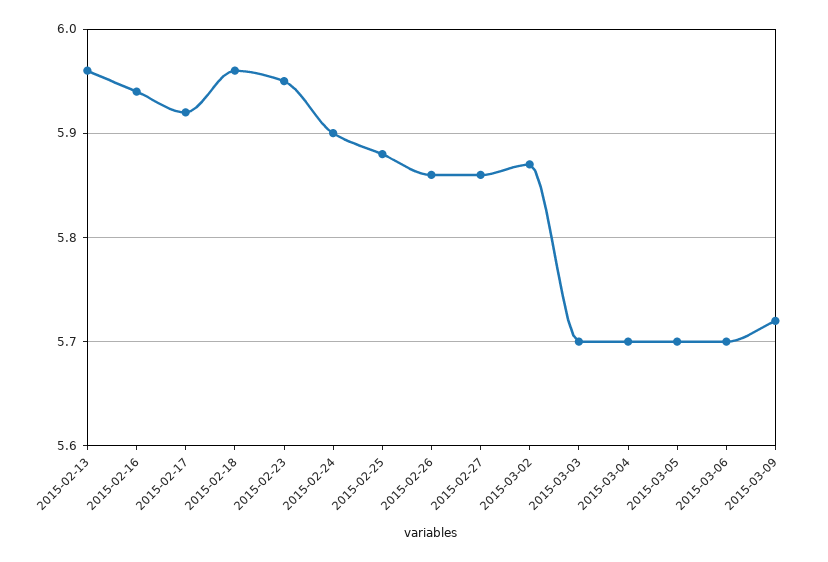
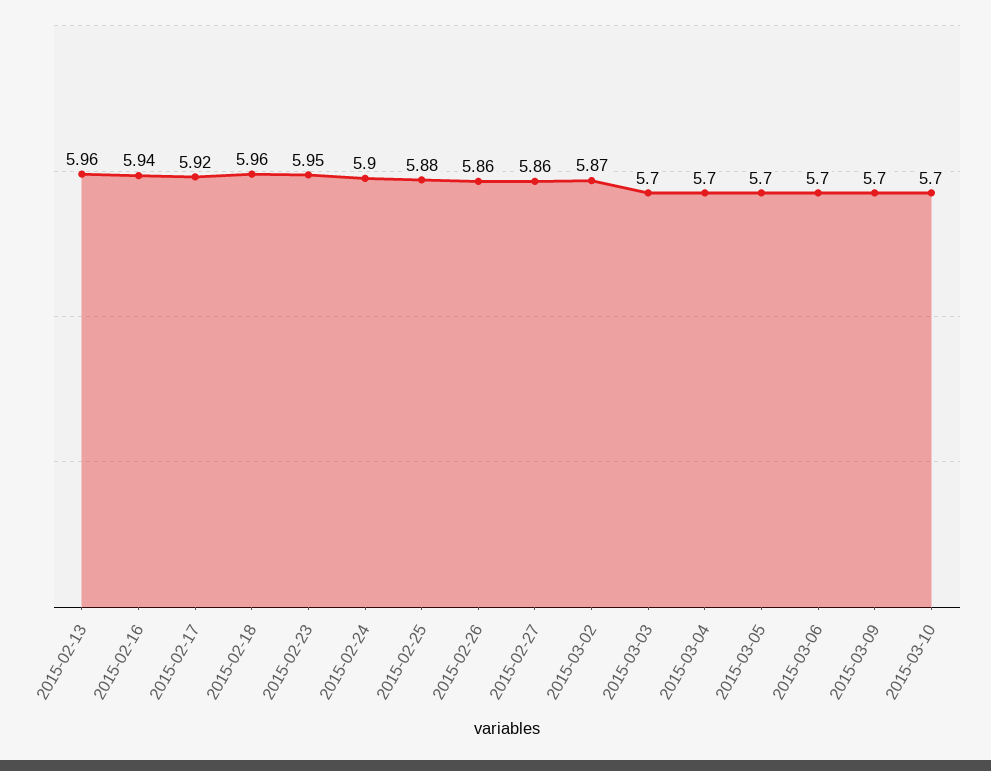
2015-03-09: 5.72 -> 5.7
2015-03-10: none -> 5.7

